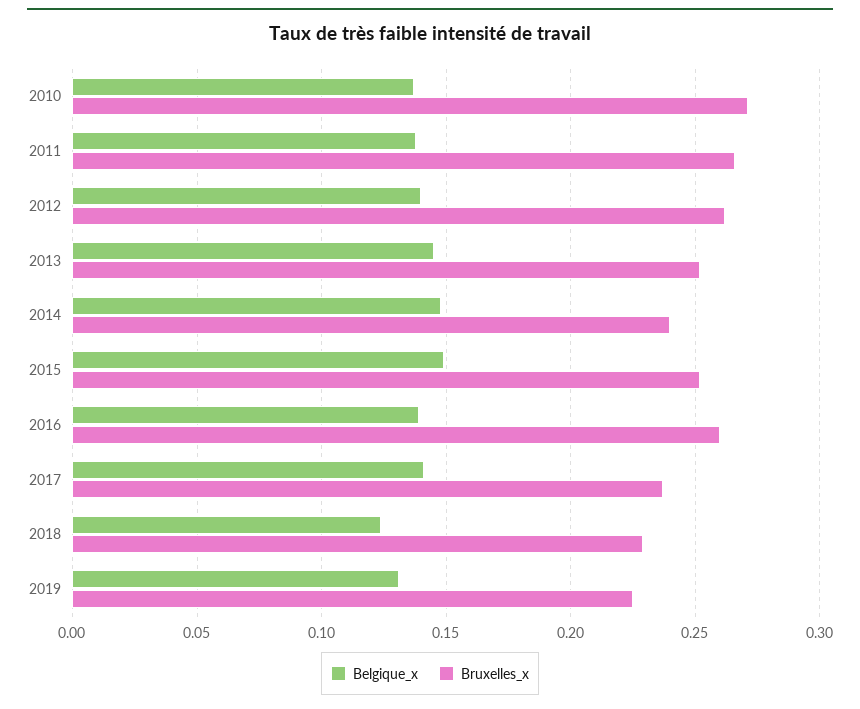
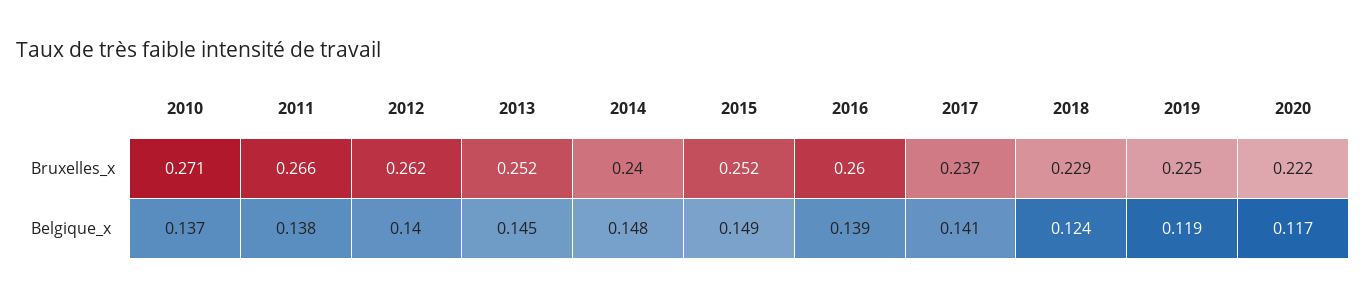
Belgique_x, 2019: 0.13 -> 0.119
Bruxelles_x, 2020: none -> 0.222
Belgique_x, 2020: none -> 0.117

